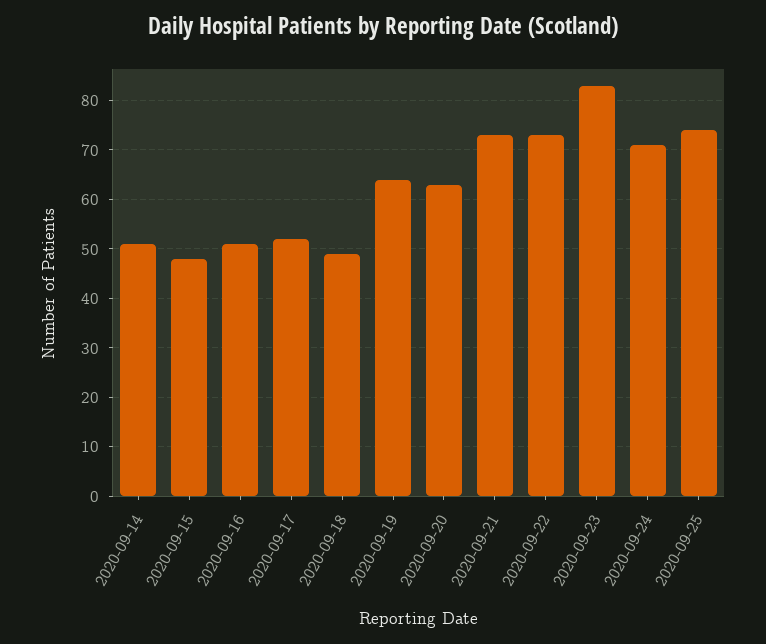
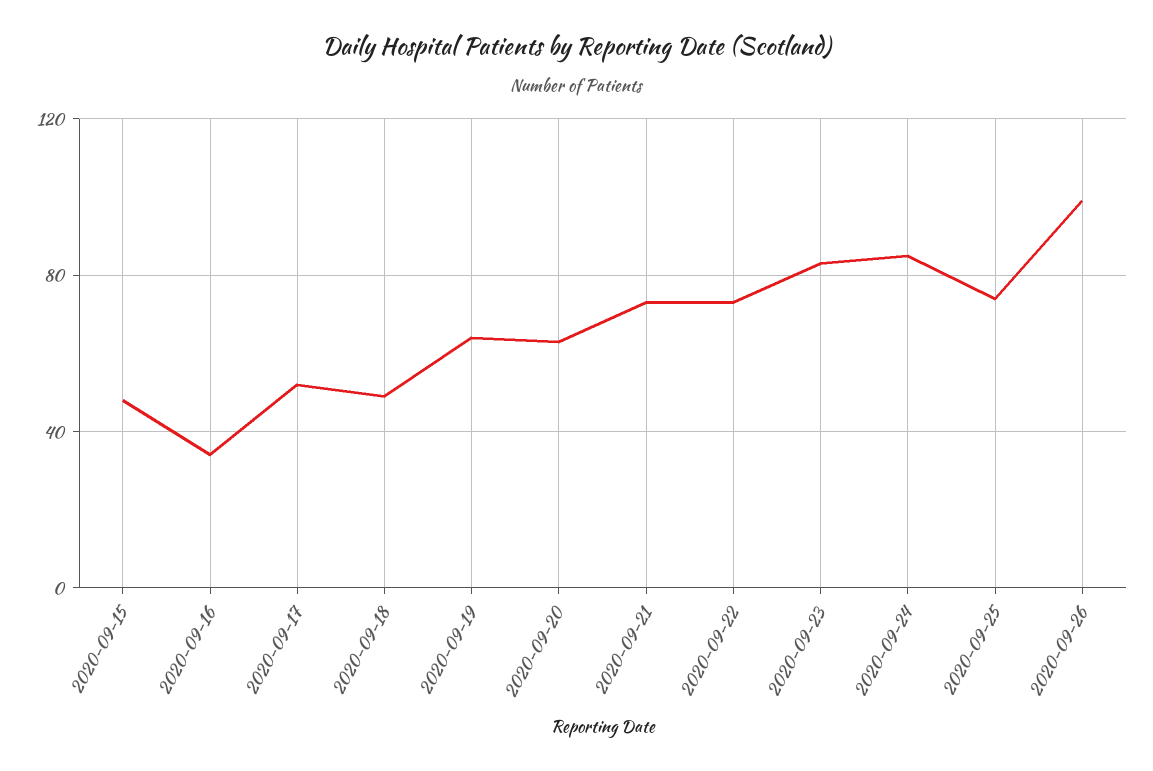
2020-09-14: 50 -> none
2020-09-16: 50 -> 35
2020-09-24: 70 -> 85
2020-09-26: none -> 100

